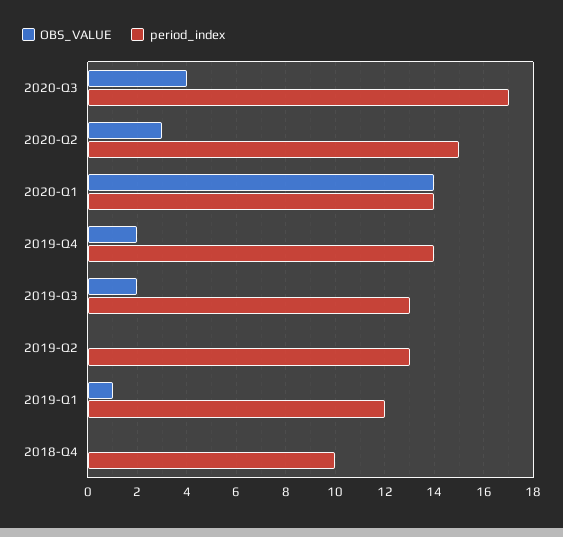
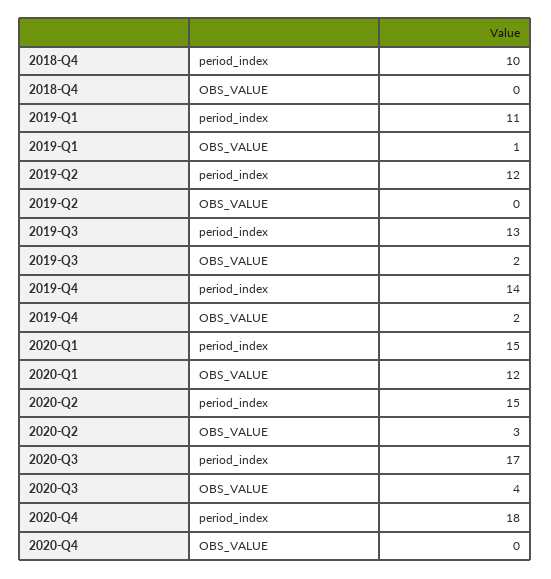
OBS_VALUE, 2020-Q1: 14 -> 12
period_index, 2020-Q1: 14 -> 15
period_index, 2019-Q2: 13 -> 12
period_index, 2019-Q1: 12 -> 11
period_index, 2020-Q4: none -> 18
OBS_VALUE, 2020-Q4: none -> 0

